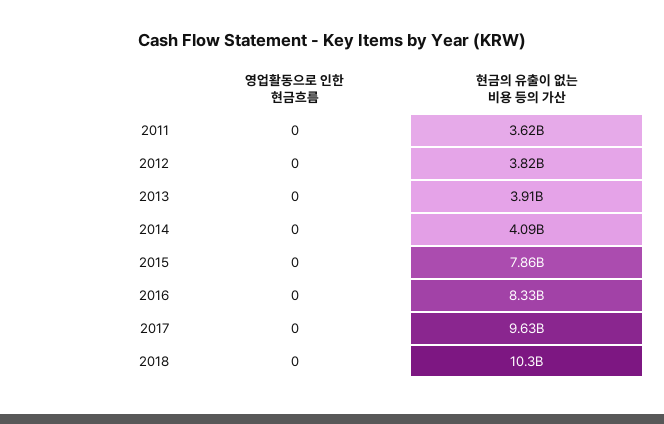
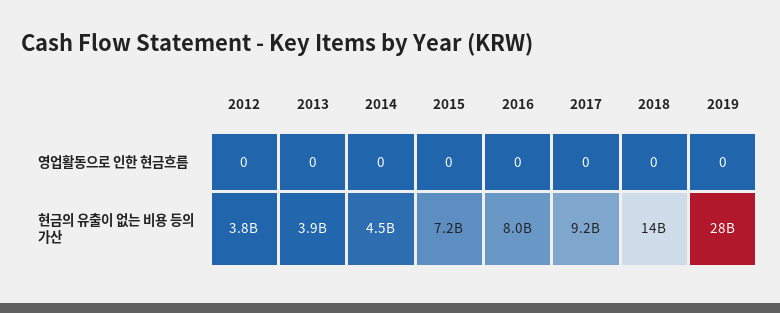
영업활동으로 인한 현금흐름, 2011: 0 -> none
현금의 유출이 없는 비용 등의 가산, 2011: 3620000000 -> none
현금의 유출이 없는 비용 등의 가산, 2014: 4090000000 -> 4500000000
현금의 유출이 없는 비용 등의 가산, 2015: 7860000000 -> 7200000000
현금의 유출이 없는 비용 등의 가산, 2016: 8330000000 -> 8000000000
현금의 유출이 없는 비용 등의 가산, 2017: 9630000000 -> 9200000000
현금의 유출이 없는 비용 등의 가산, 2018: 10300000000 -> 14000000000
영업활동으로 인한 현금흐름, 2019: none -> 0
현금의 유출이 없는 비용 등의 가산, 2019: none -> 28000000000

